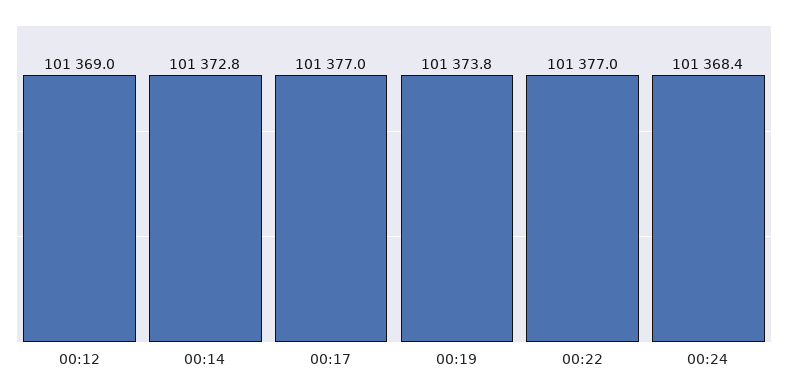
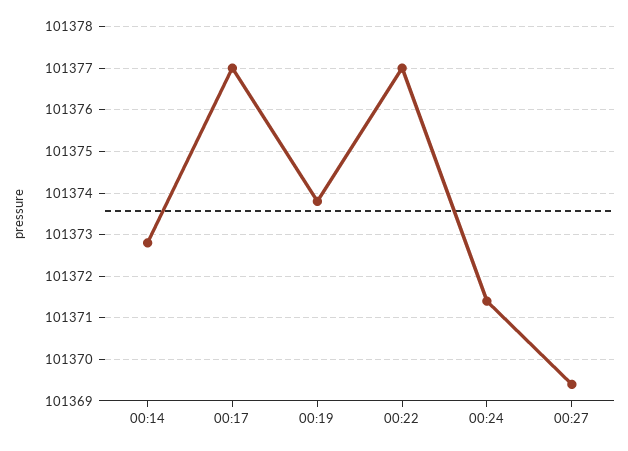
00:12: 101369 -> none
00:24: 101368.4 -> 101371.5
00:27: none -> 101369.5

